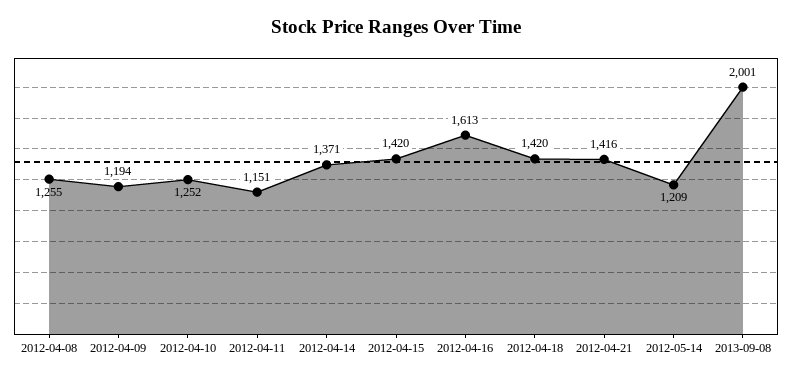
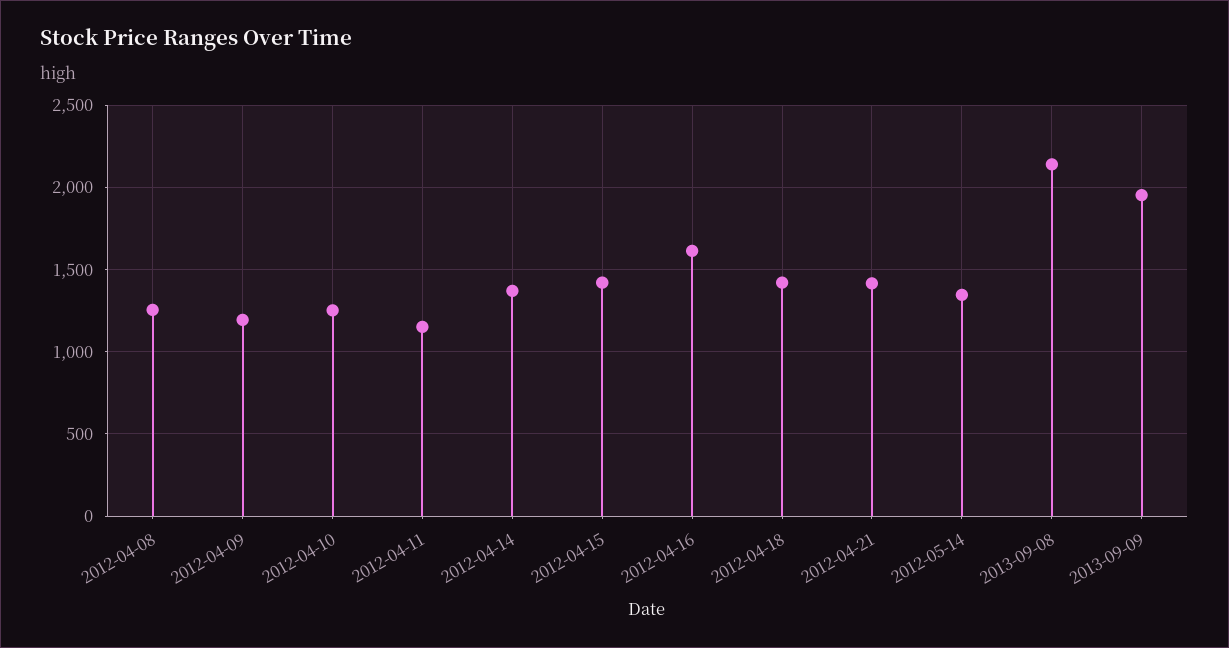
2012-05-14: 1209 -> 1350
2013-09-08: 2001 -> 2150
2013-09-09: none -> 1950

